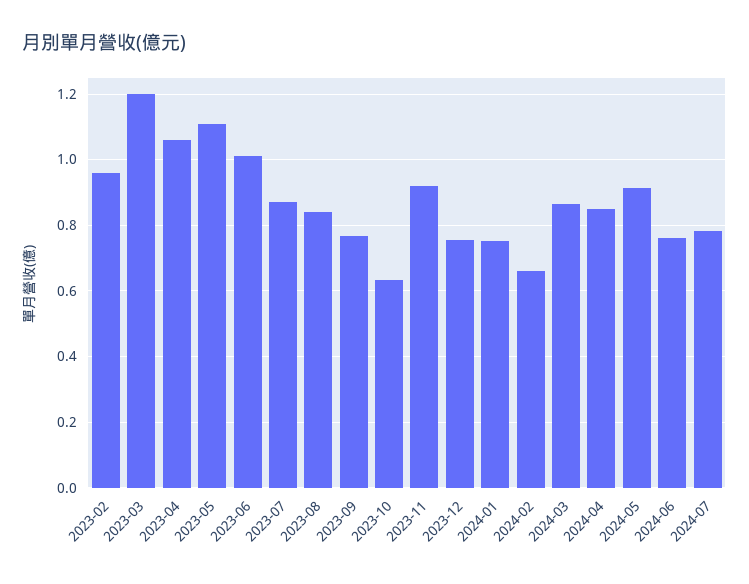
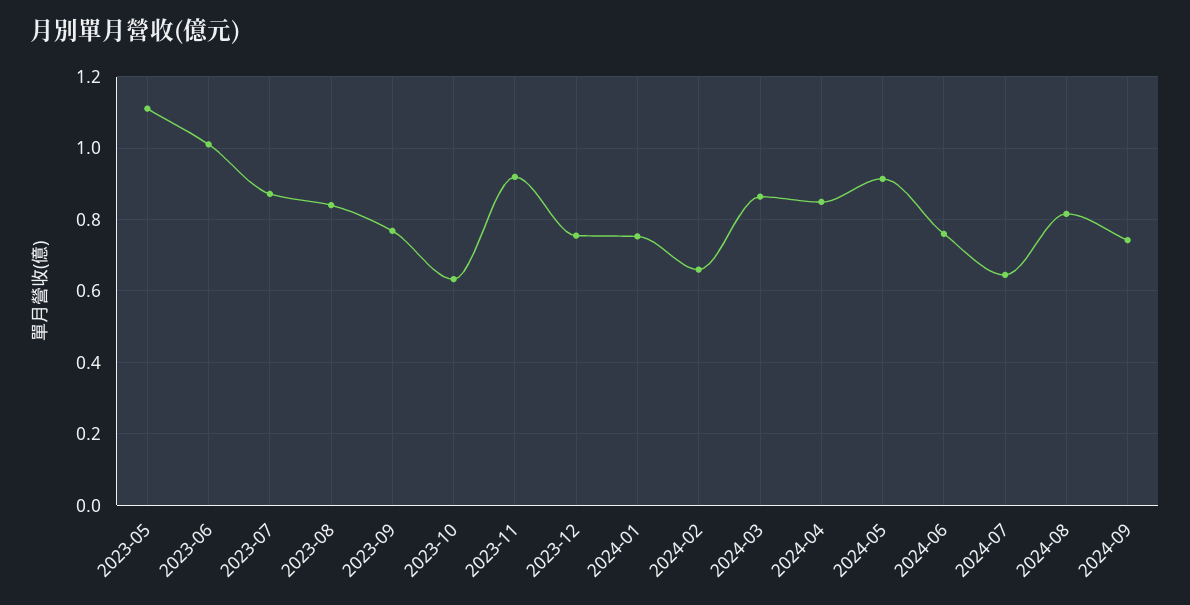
2023-02: 0.96 -> none
2023-03: 1.2 -> none
2023-04: 1.06 -> none
2024-07: 0.78 -> 0.64
2024-08: none -> 0.82
2024-09: none -> 0.74

